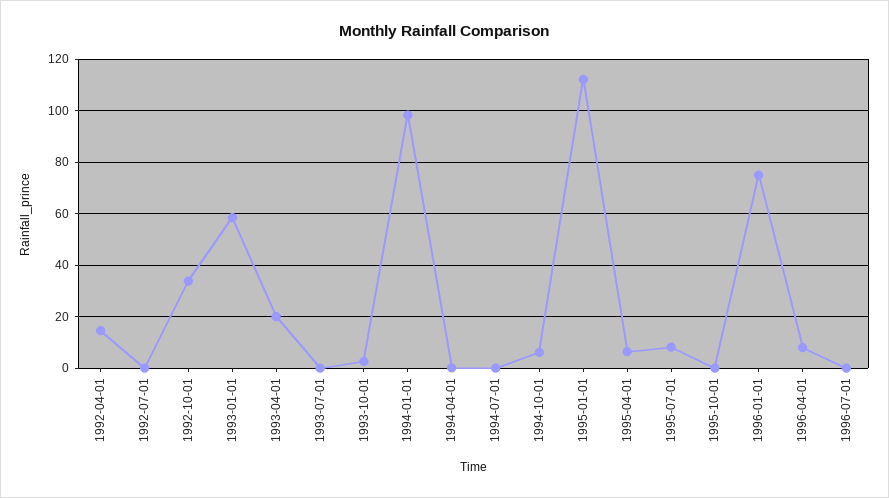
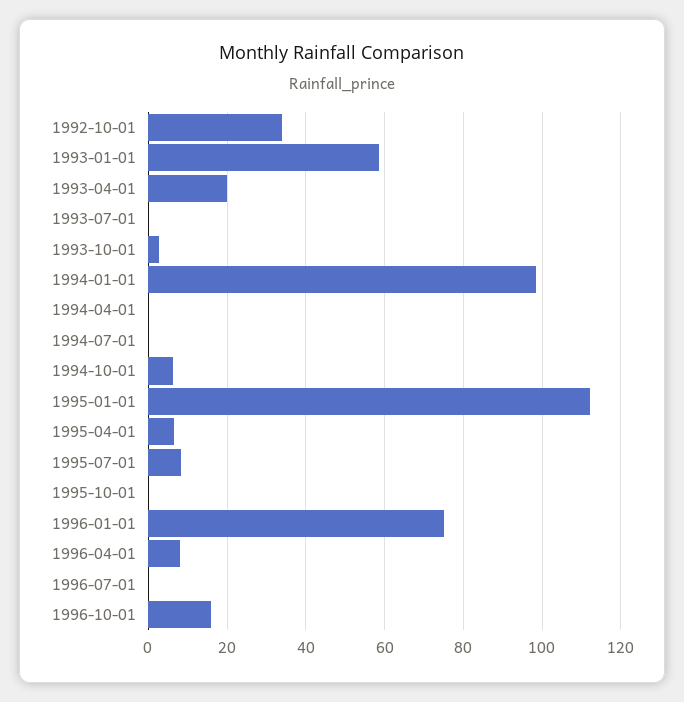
1992-04-01: 15 -> none
1992-07-01: 0 -> none
1996-10-01: none -> 16

